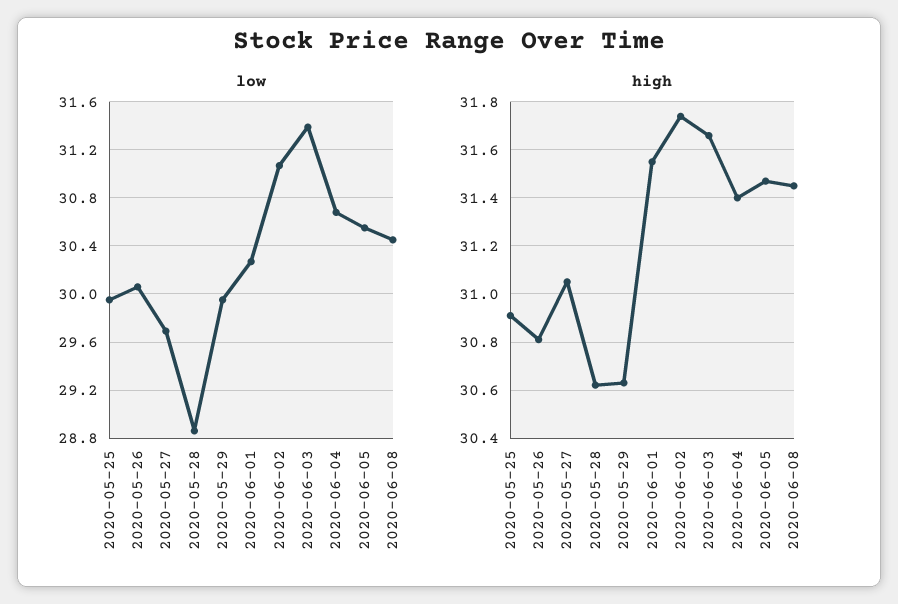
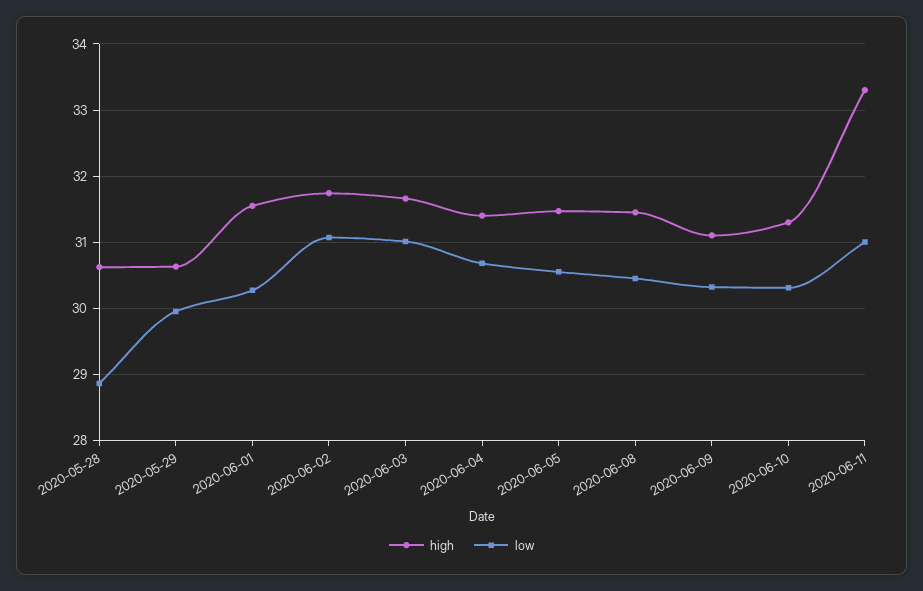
low, 2020-05-25: 29.95 -> none
low, 2020-05-26: 30.05 -> none
low, 2020-05-27: 29.7 -> none
low, 2020-06-03: 31.4 -> 31
high, 2020-05-25: 30.9 -> none
high, 2020-05-26: 30.8 -> none
high, 2020-05-27: 31.05 -> none
high, 2020-06-09: none -> 31.1
low, 2020-06-09: none -> 30.3
high, 2020-06-10: none -> 31.3
low, 2020-06-10: none -> 30.3
high, 2020-06-11: none -> 33.3
low, 2020-06-11: none -> 31

